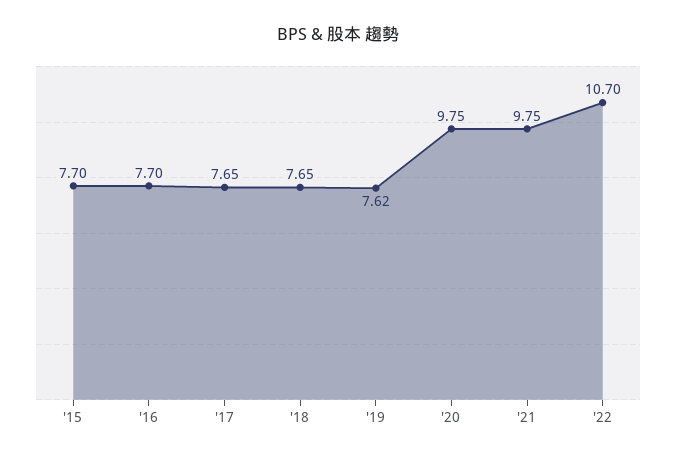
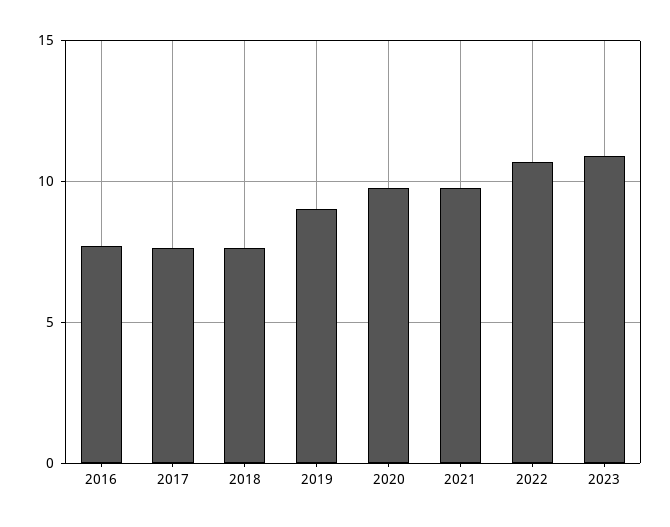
'15: 7.7 -> none
'19: 7.62 -> 9
2023: none -> 11

